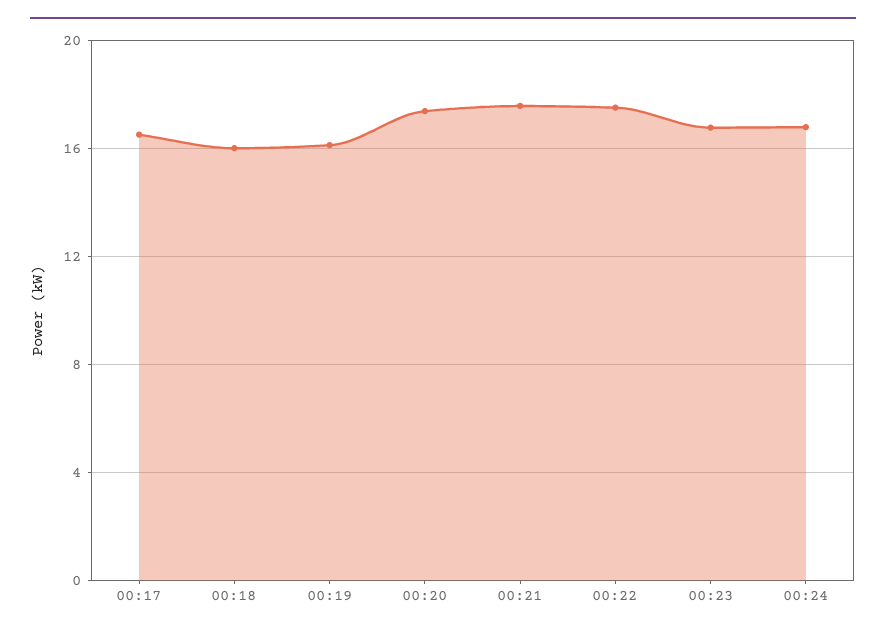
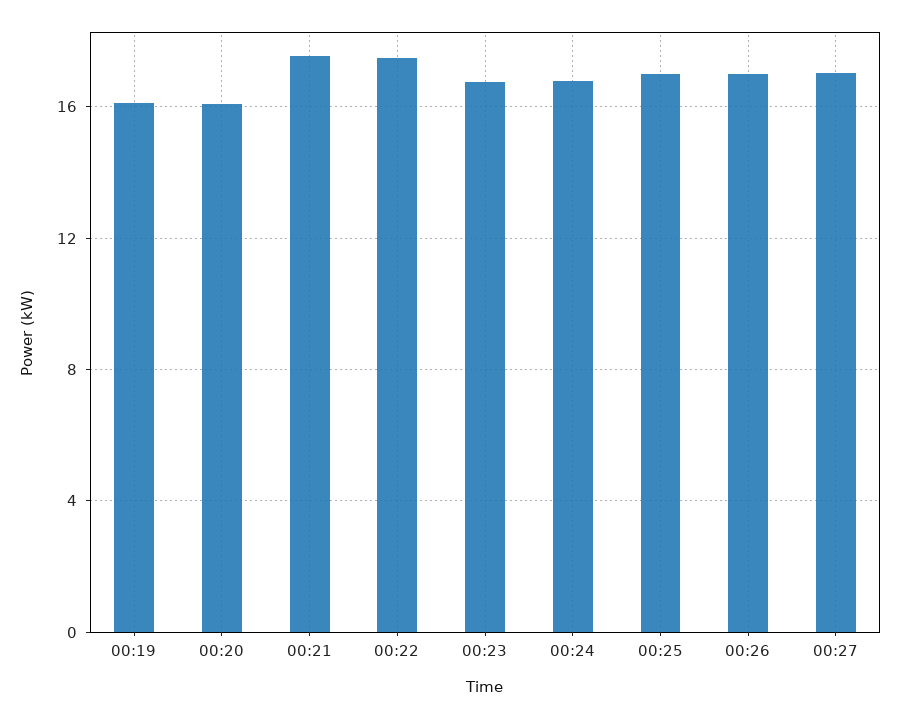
00:17: 16.5 -> none
00:18: 16 -> none
00:20: 17.5 -> 16
00:25: none -> 17
00:26: none -> 17
00:27: none -> 17

